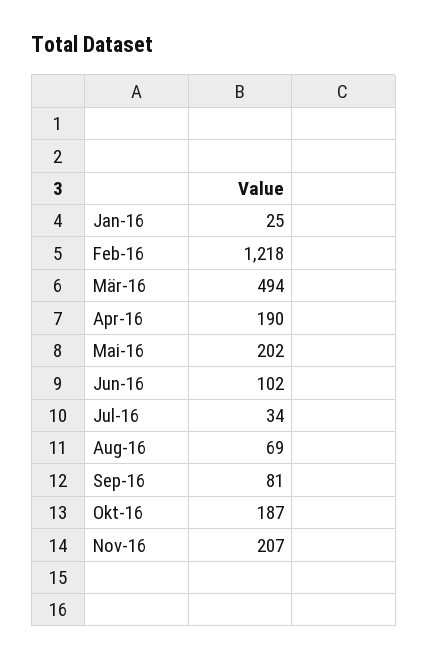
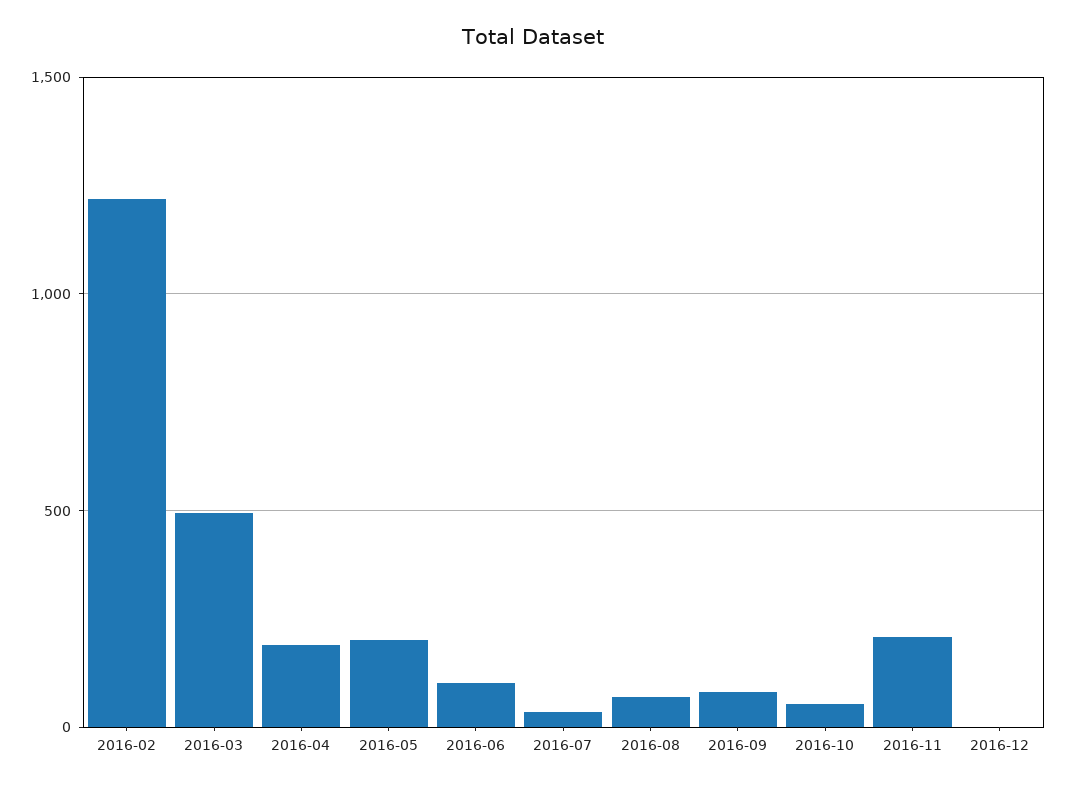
Jan-16: 25 -> none
Okt-16: 187 -> 50
2016-12: none -> 0

